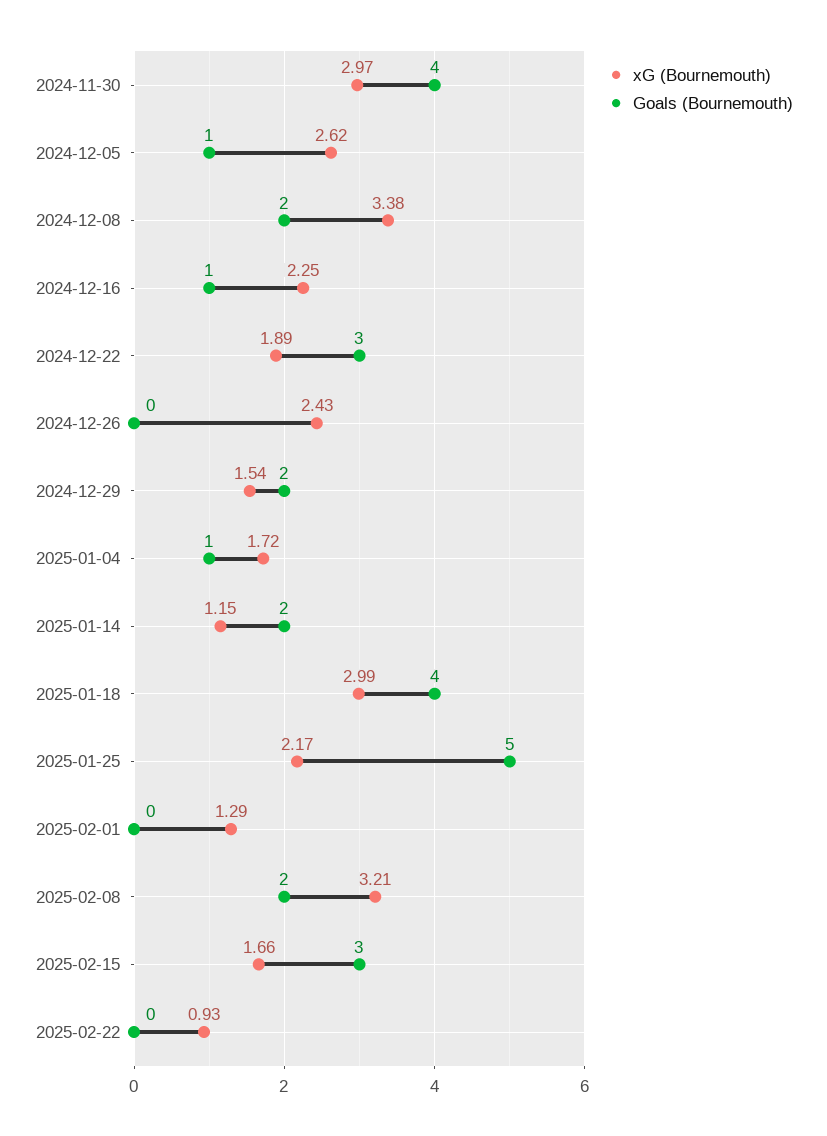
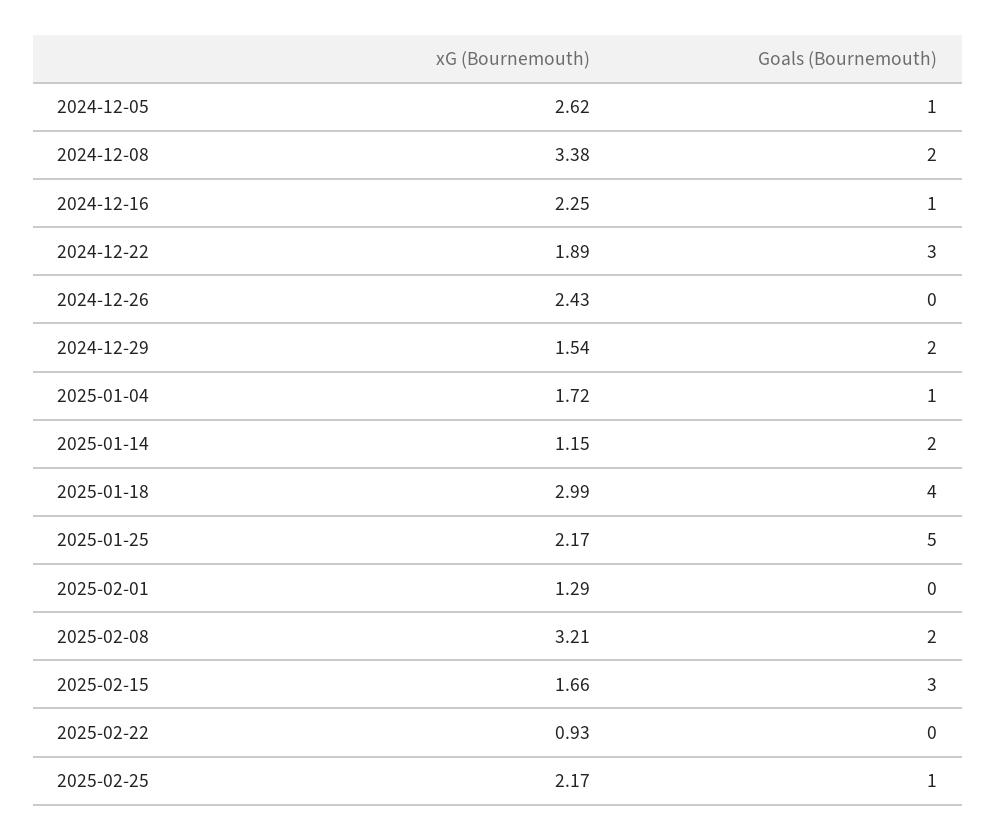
xG (Bournemouth), 2024-11-30: 2.97 -> none
Goals (Bournemouth), 2024-11-30: 4 -> none
xG (Bournemouth), 2025-02-25: none -> 2.17
Goals (Bournemouth), 2025-02-25: none -> 1

